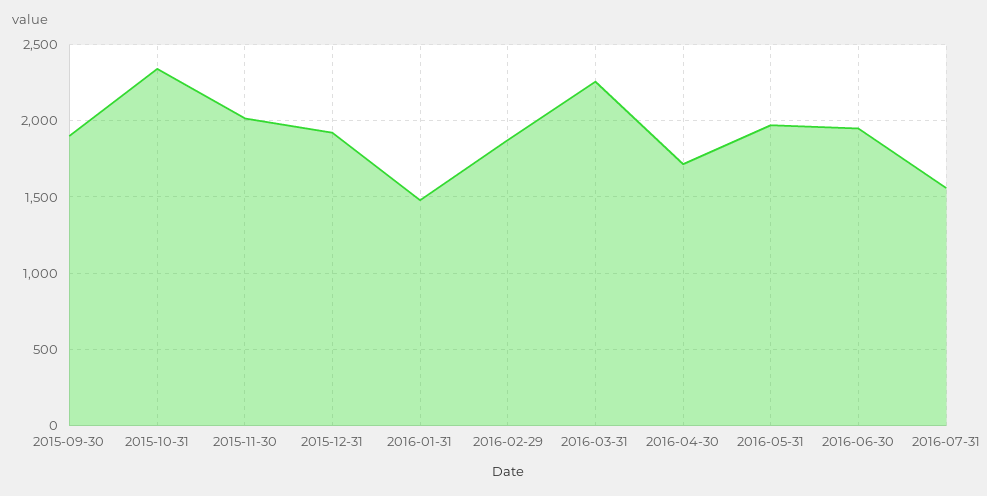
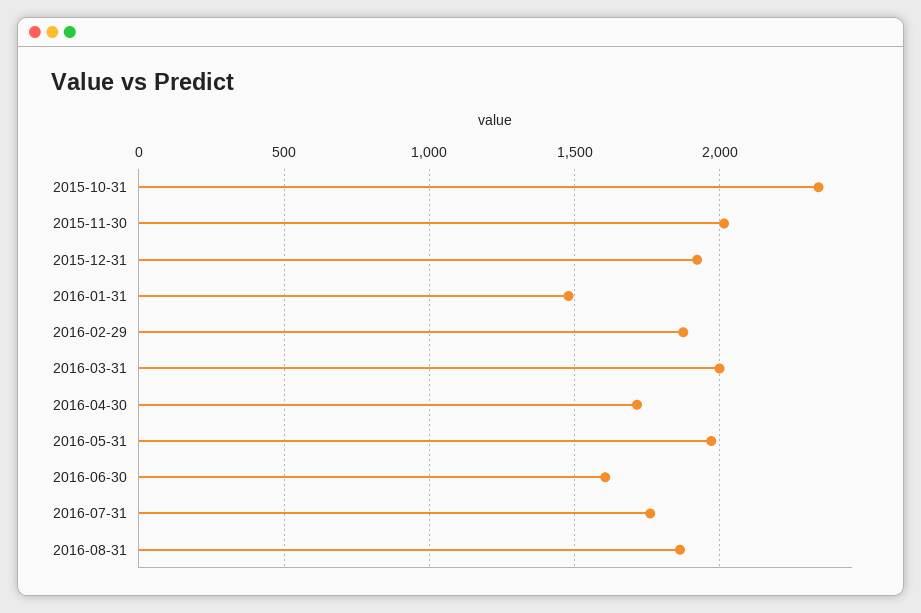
2015-09-30: 1900 -> none
2016-03-31: 2250 -> 2000
2016-06-30: 1950 -> 1600
2016-07-31: 1550 -> 1750
2016-08-31: none -> 1850

